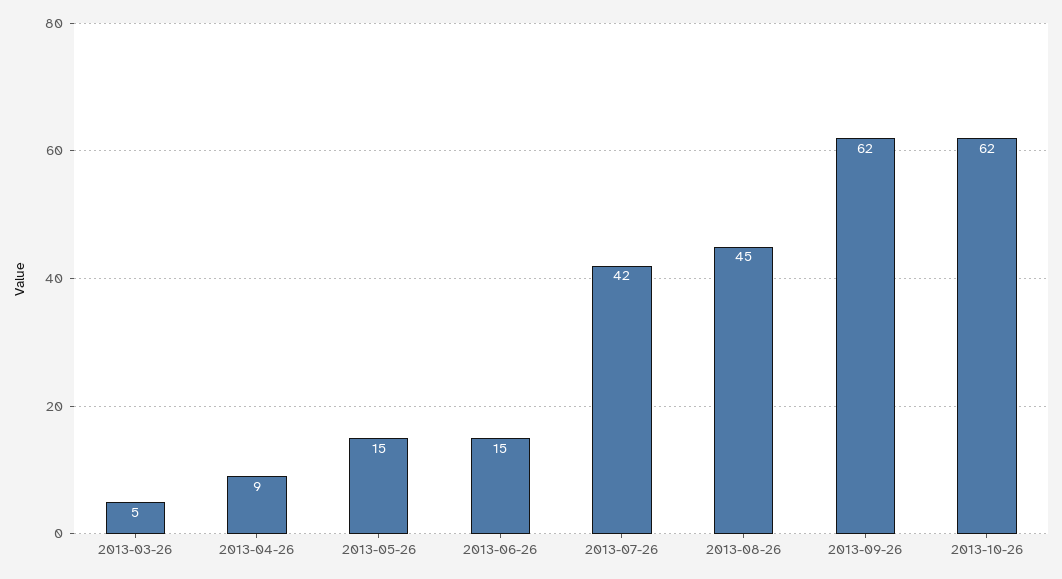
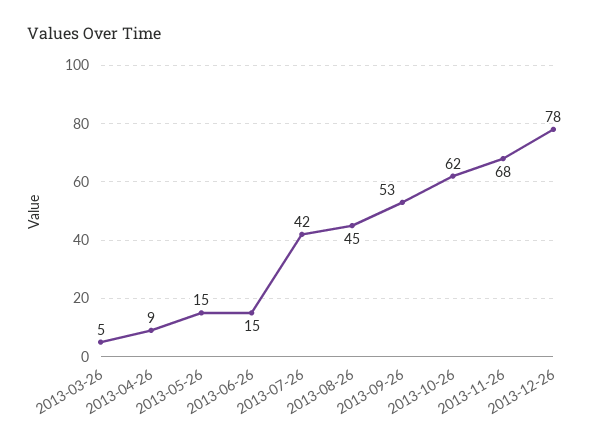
2013-09-26: 62 -> 53
2013-11-26: none -> 68
2013-12-26: none -> 78

